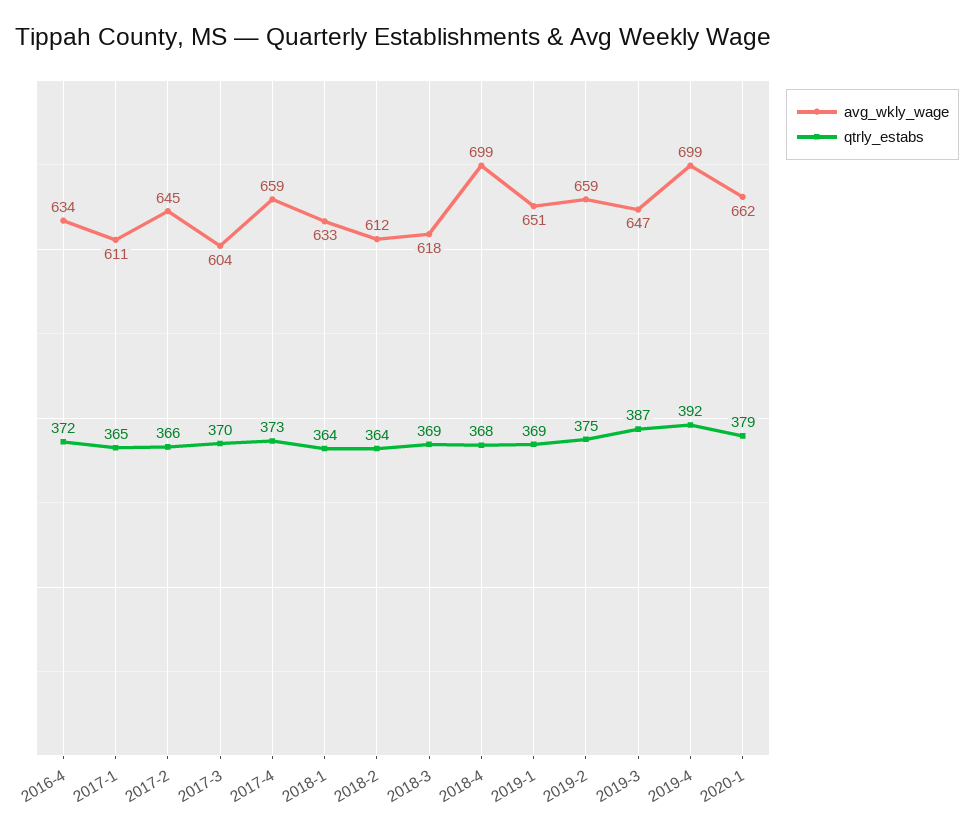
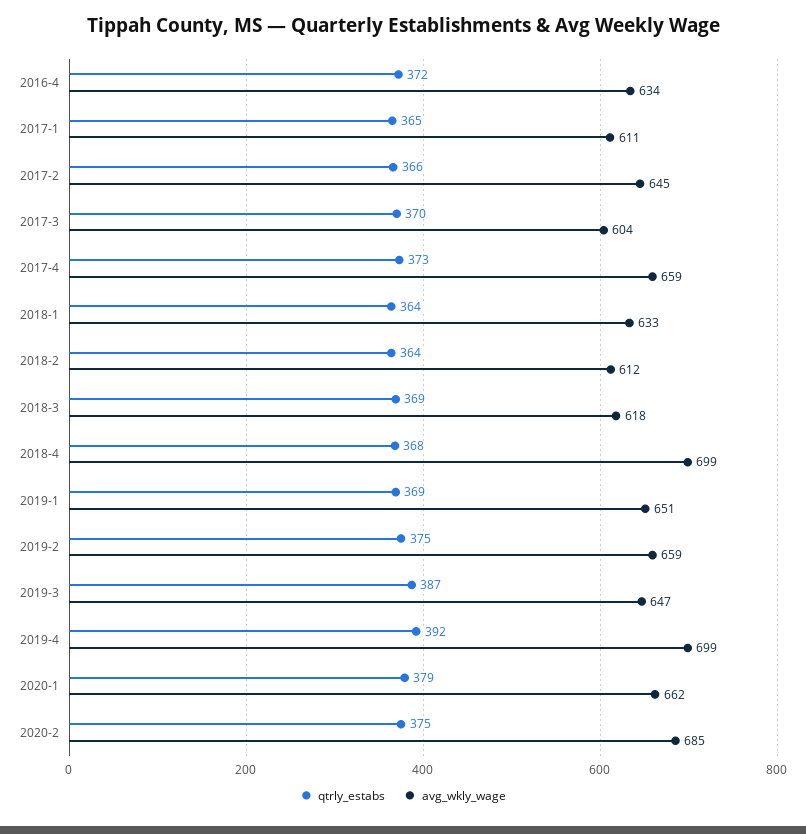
qtrly_estabs, 2020-2: none -> 375
avg_wkly_wage, 2020-2: none -> 685

